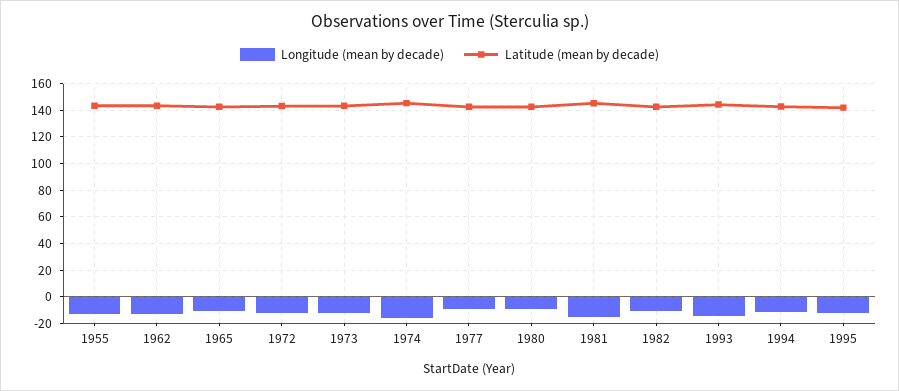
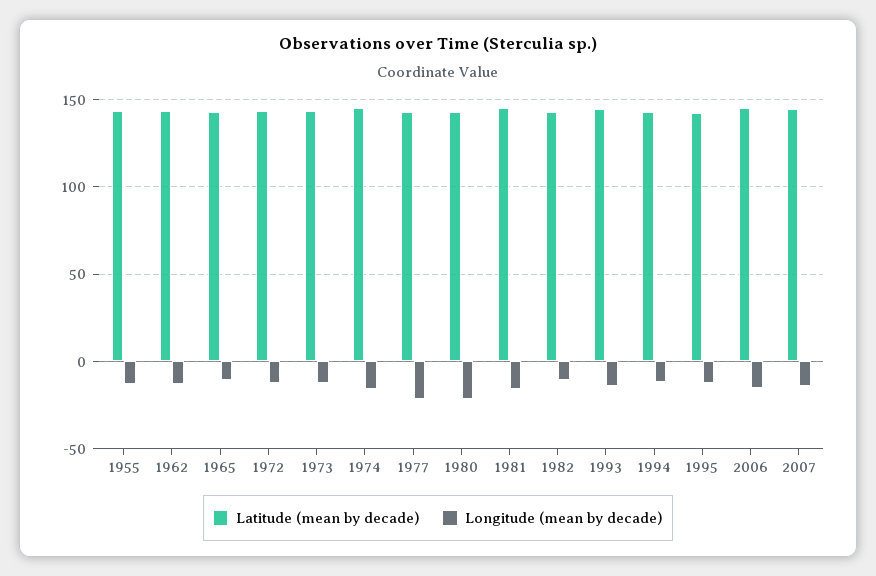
Longitude (mean by decade), 1977: -10 -> -20
Longitude (mean by decade), 1980: -10 -> -20
Latitude (mean by decade), 2006: none -> 145
Longitude (mean by decade), 2006: none -> -15
Latitude (mean by decade), 2007: none -> 145
Longitude (mean by decade), 2007: none -> -15

